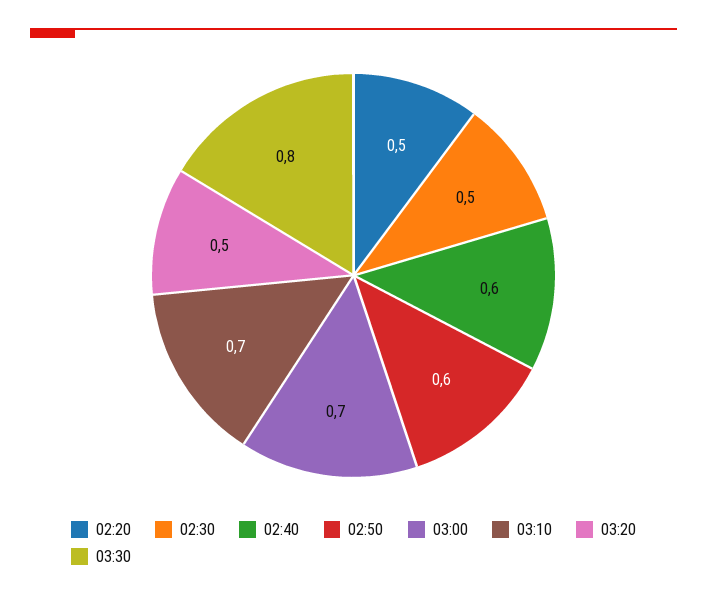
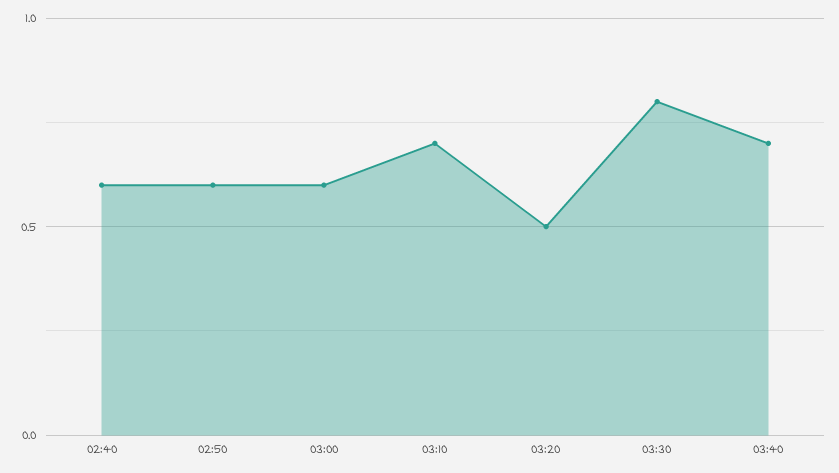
02:20: 0.5 -> none
02:30: 0.5 -> none
03:00: 0.7 -> 0.6
03:40: none -> 0.7

